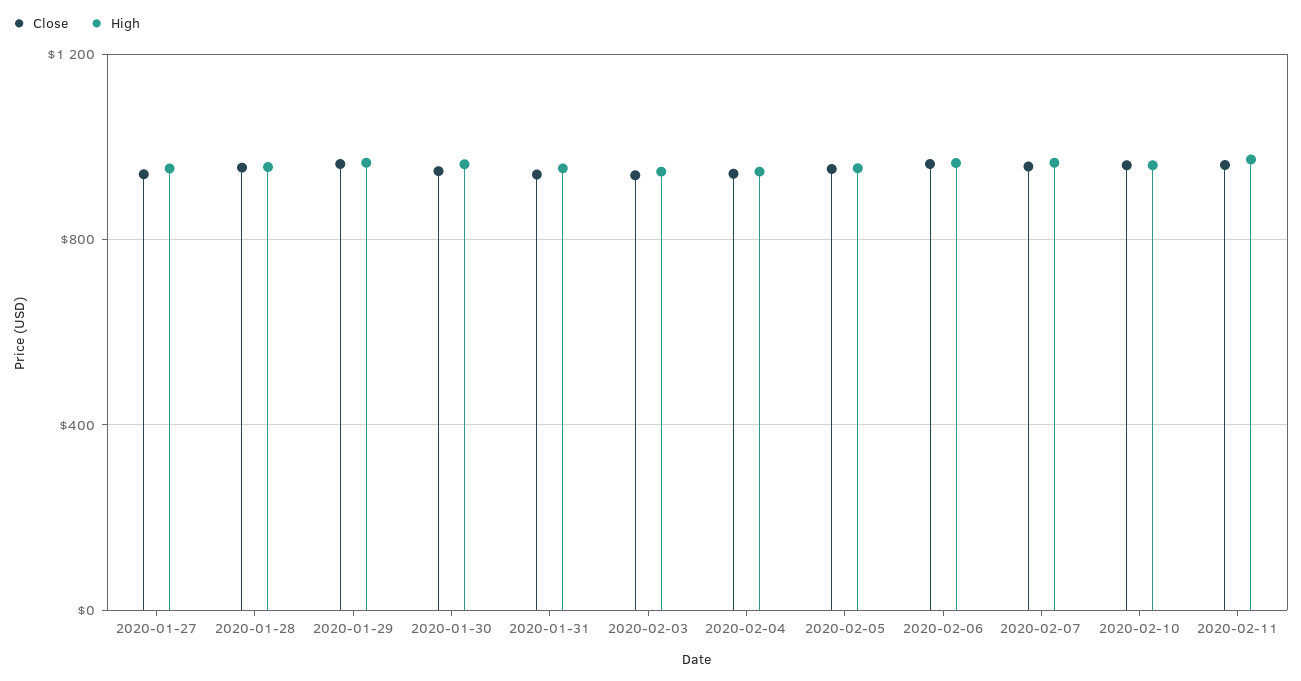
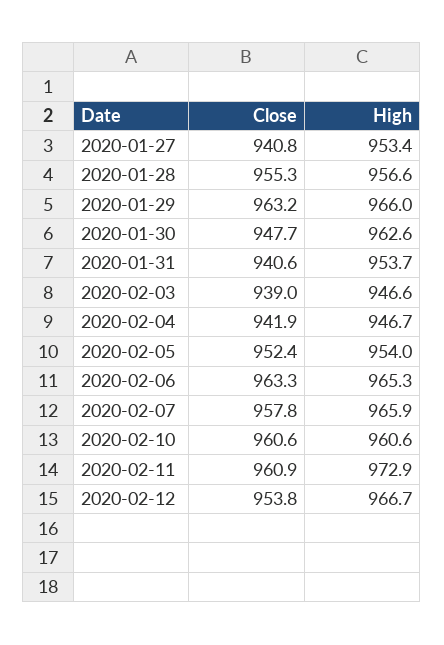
Close, 2020-02-12: none -> 953.8
High, 2020-02-12: none -> 966.7

